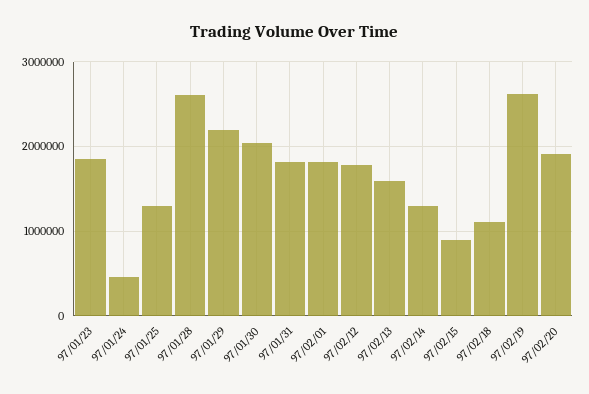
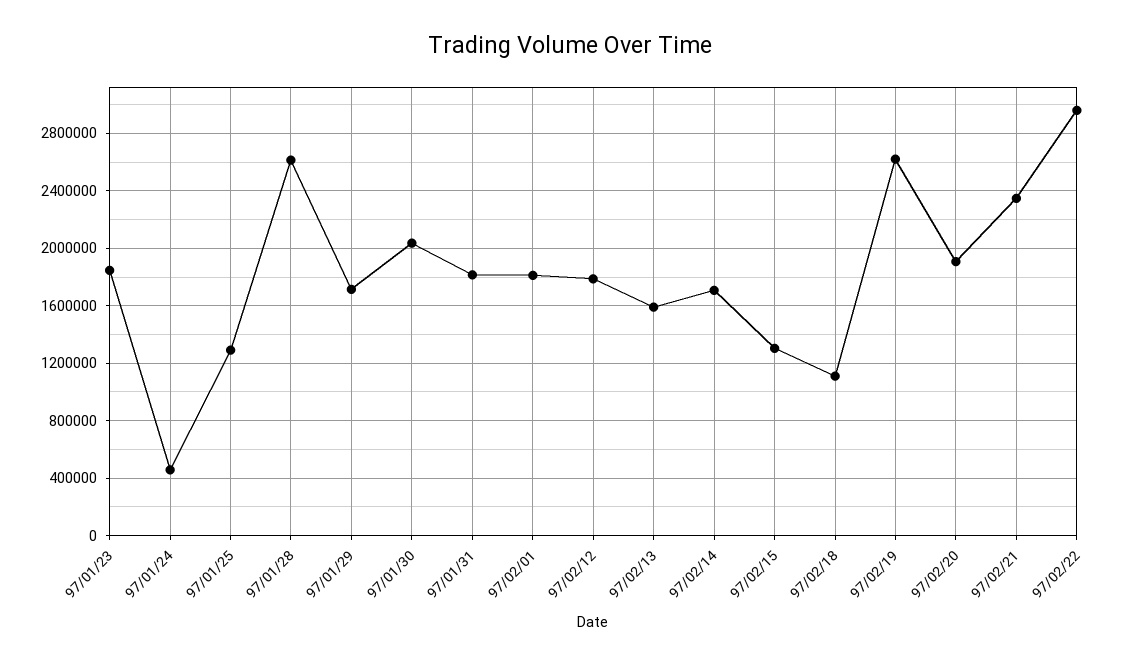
97/01/29: 2200000 -> 1700000
97/02/14: 1300000 -> 1700000
97/02/15: 900000 -> 1300000
97/02/21: none -> 2350000
97/02/22: none -> 2950000

